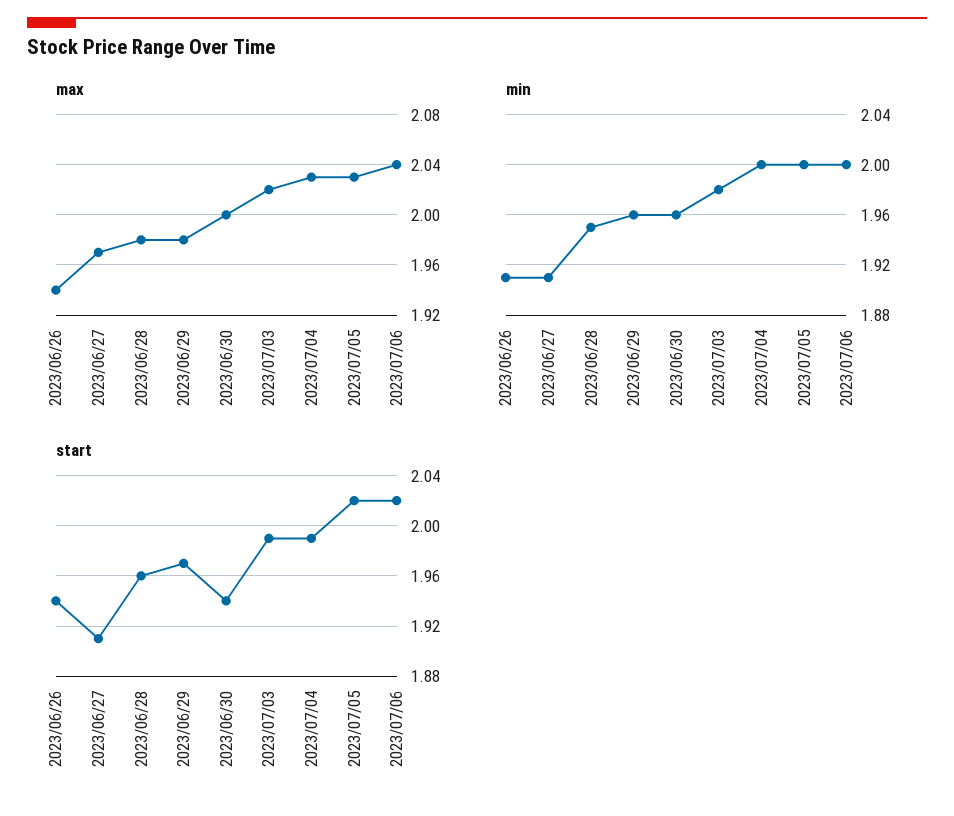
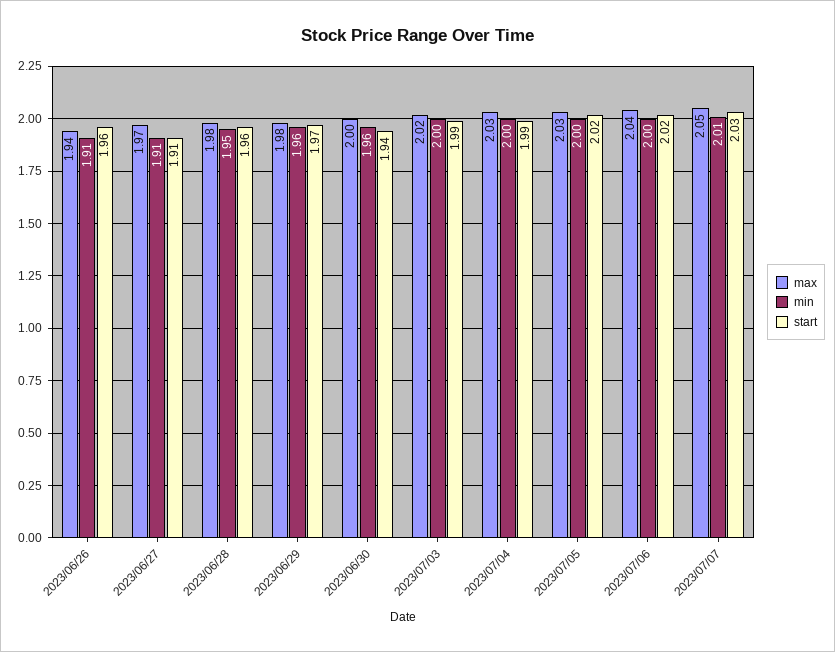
min, 2023/07/03: 1.98 -> 2
start, 2023/06/26: 1.94 -> 1.96
max, 2023/07/07: none -> 2.05
min, 2023/07/07: none -> 2.01
start, 2023/07/07: none -> 2.03

